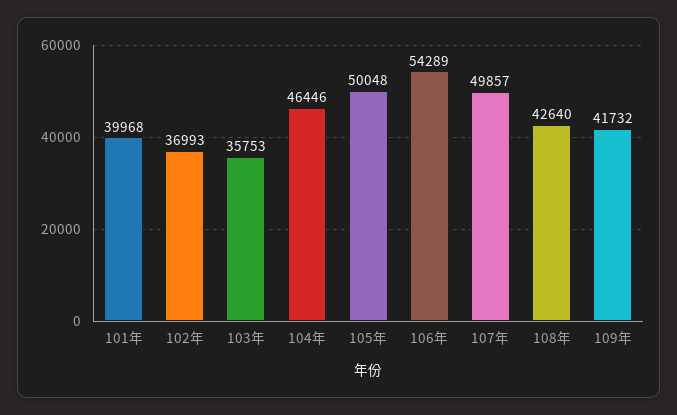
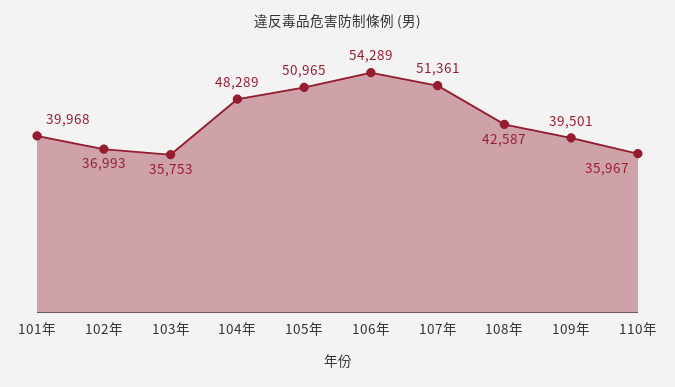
104年: 46446 -> 48289
105年: 50048 -> 50965
107年: 49857 -> 51361
108年: 42640 -> 42587
109年: 41732 -> 39501
110年: none -> 35967

